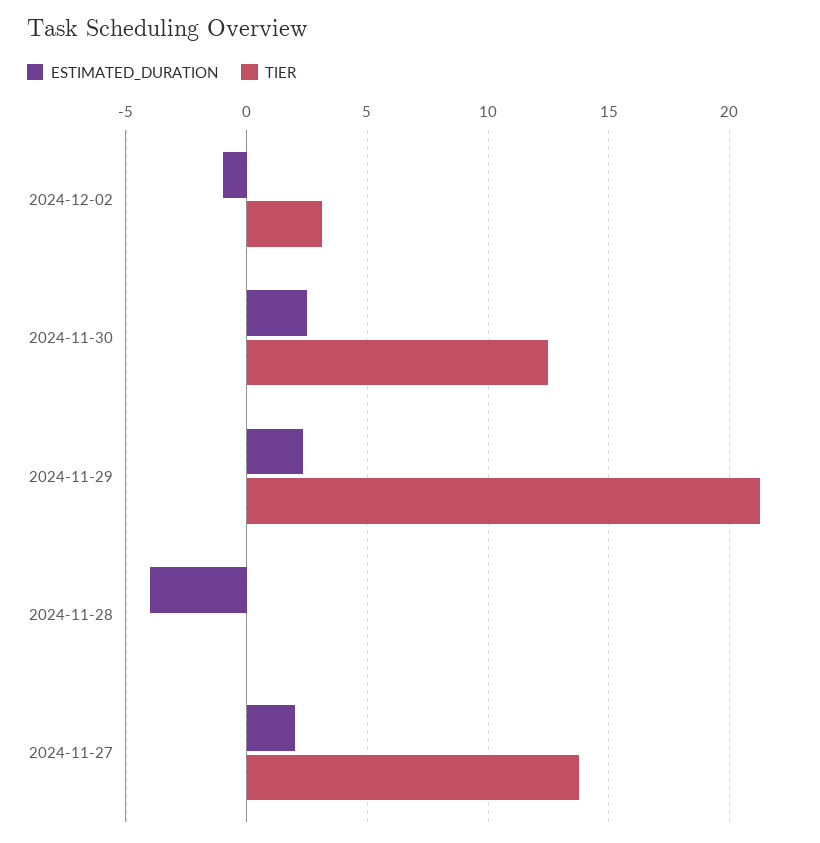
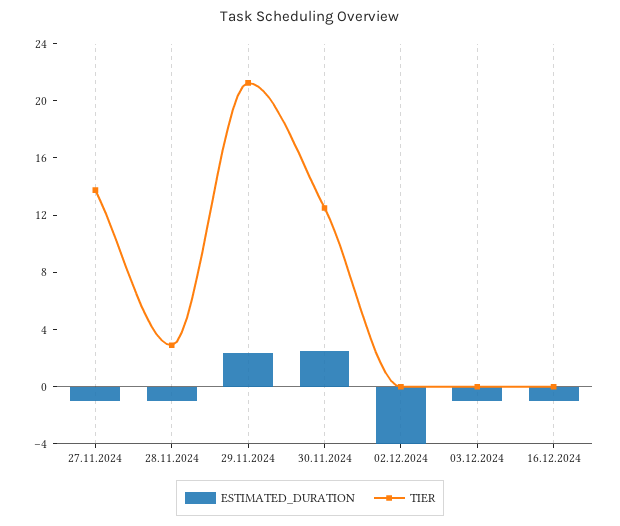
ESTIMATED_DURATION, 2024-12-02: -1 -> -4
TIER, 2024-12-02: 3 -> 0
ESTIMATED_DURATION, 2024-11-28: -4 -> -1
TIER, 2024-11-28: 0 -> 3
ESTIMATED_DURATION, 2024-11-27: 2 -> -1
ESTIMATED_DURATION, 03.12.2024: none -> -1
TIER, 03.12.2024: none -> 0
ESTIMATED_DURATION, 16.12.2024: none -> -1
TIER, 16.12.2024: none -> 0

